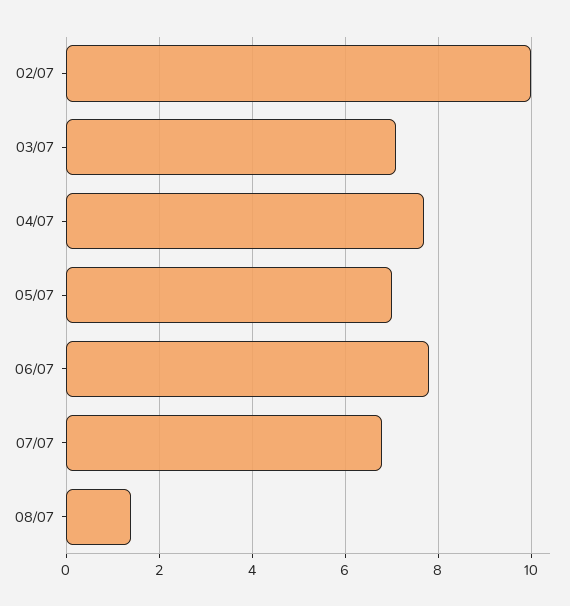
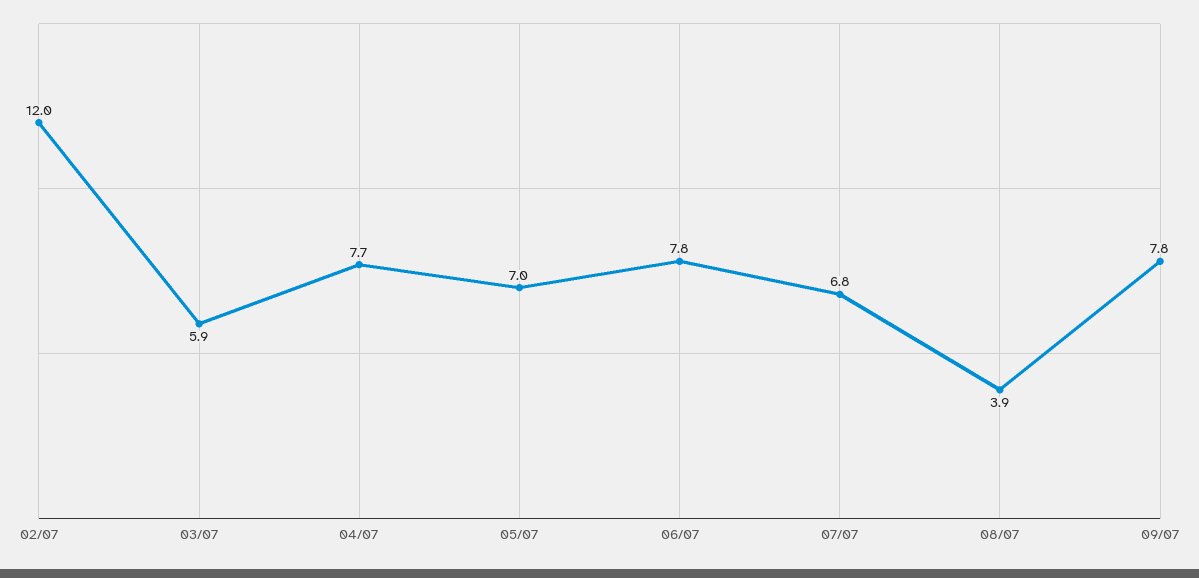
02/07: 10 -> 12
03/07: 7 -> 5.9
08/07: 1.5 -> 3.9
09/07: none -> 7.8

